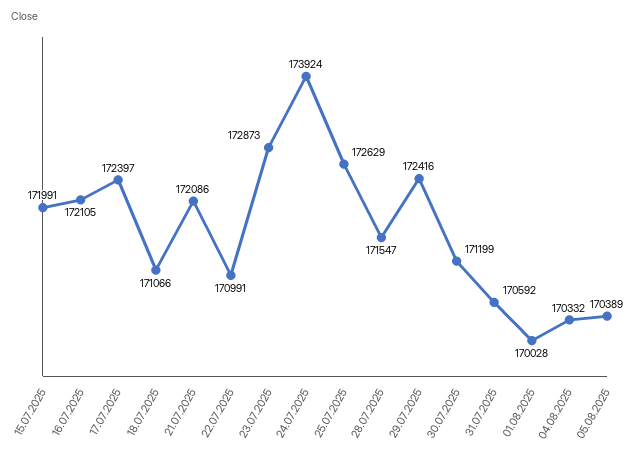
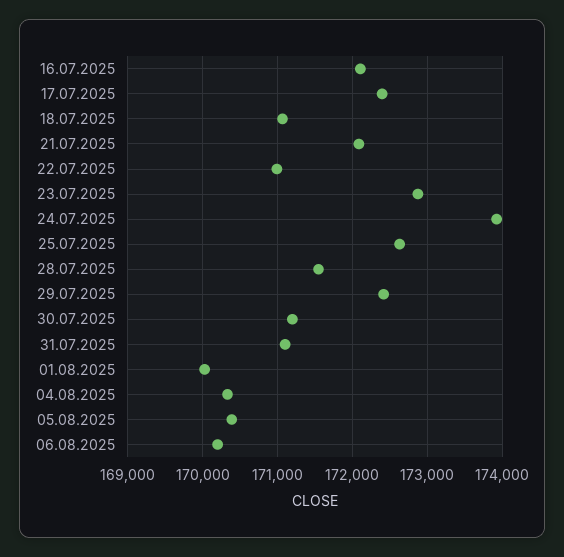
15.07.2025: 171991 -> none
31.07.2025: 170592 -> 171100
06.08.2025: none -> 170200

